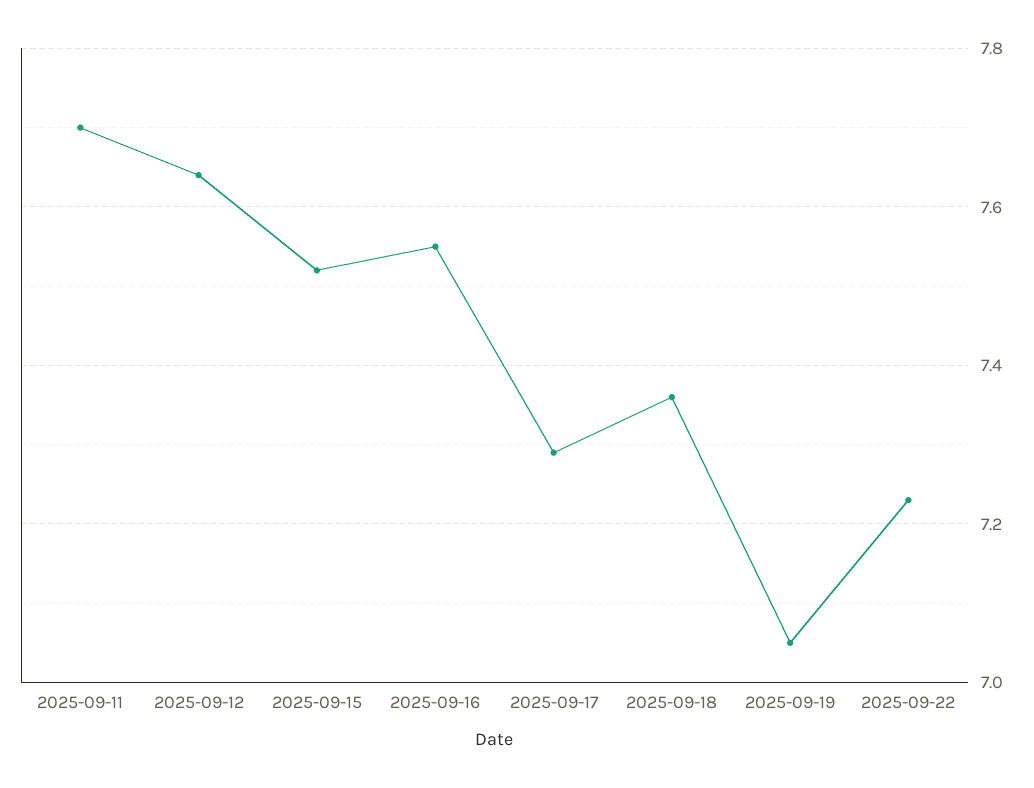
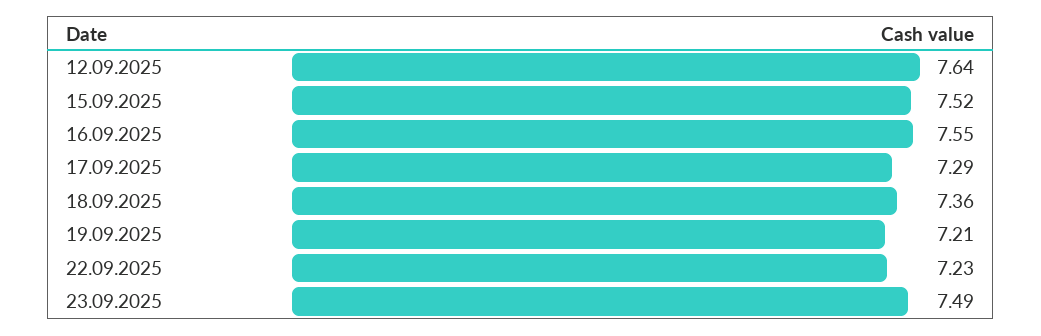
2025-09-11: 7.7 -> none
2025-09-19: 7.05 -> 7.21
23.09.2025: none -> 7.49

